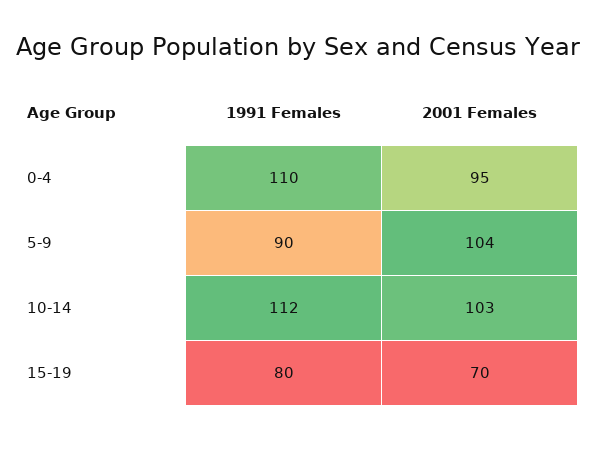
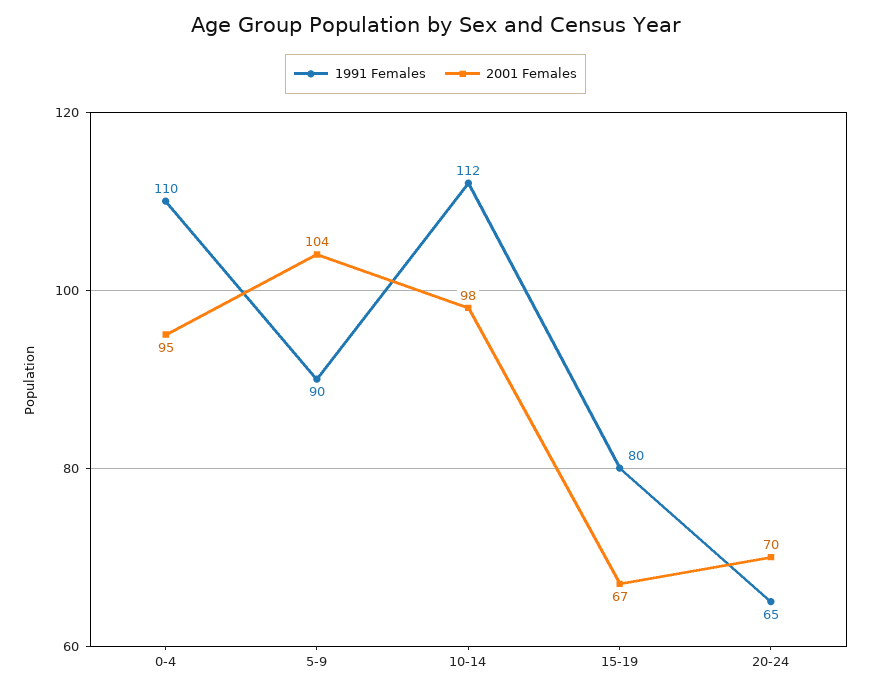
2001 Females, 10-14: 103 -> 98
2001 Females, 15-19: 70 -> 67
1991 Females, 20-24: none -> 65
2001 Females, 20-24: none -> 70

